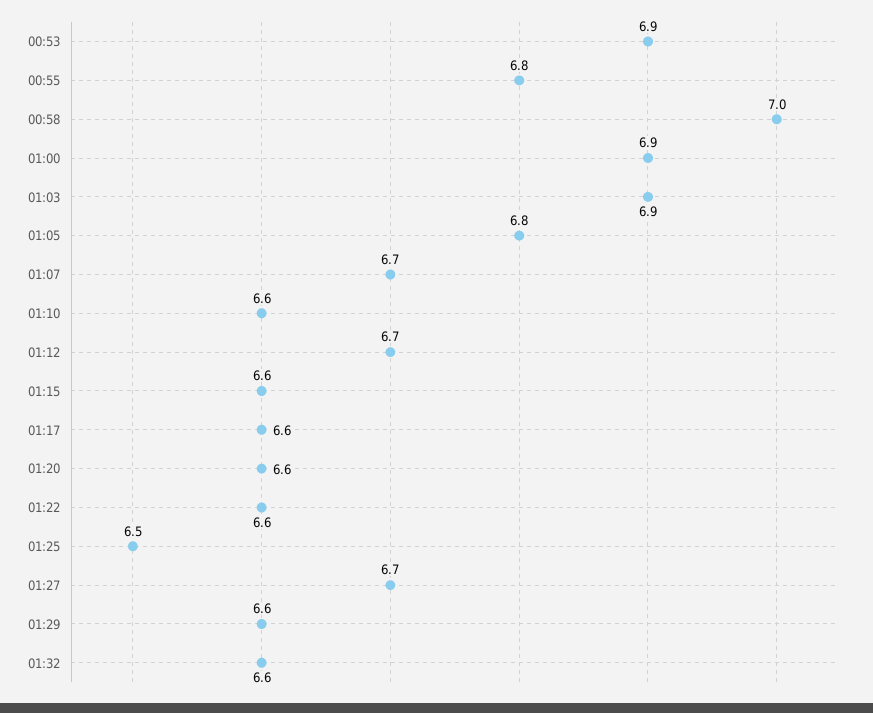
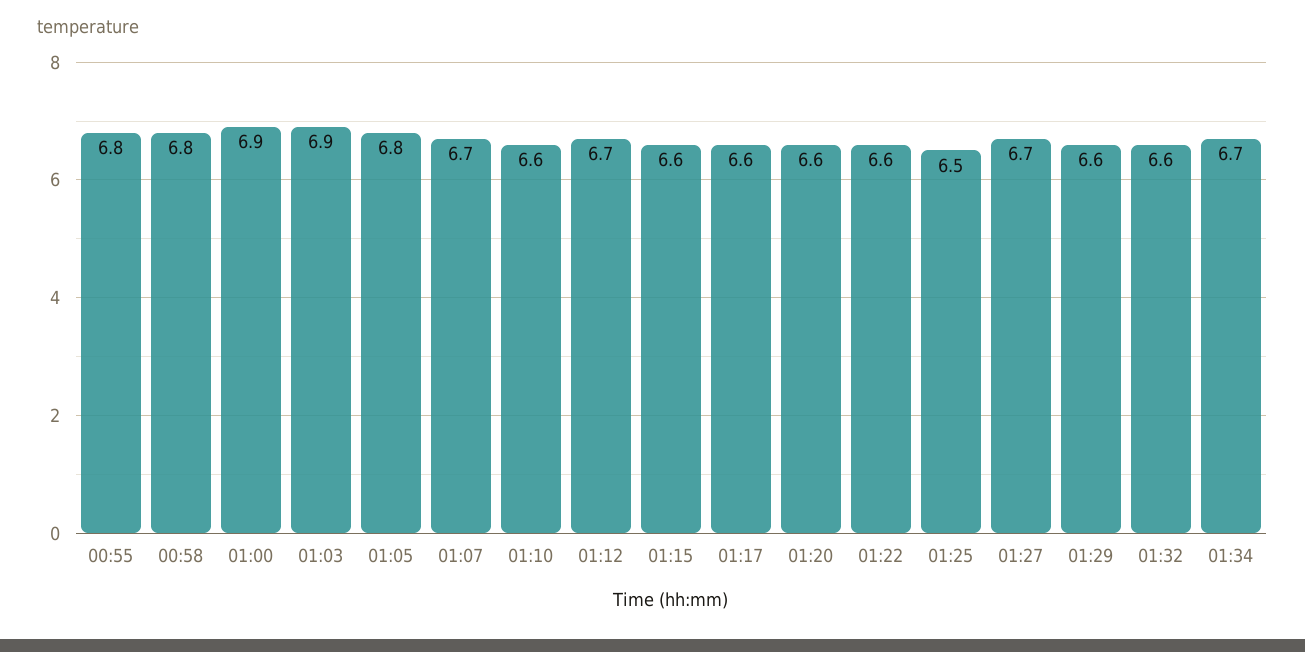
00:53: 6.9 -> none
00:58: 7 -> 6.8
01:34: none -> 6.7

